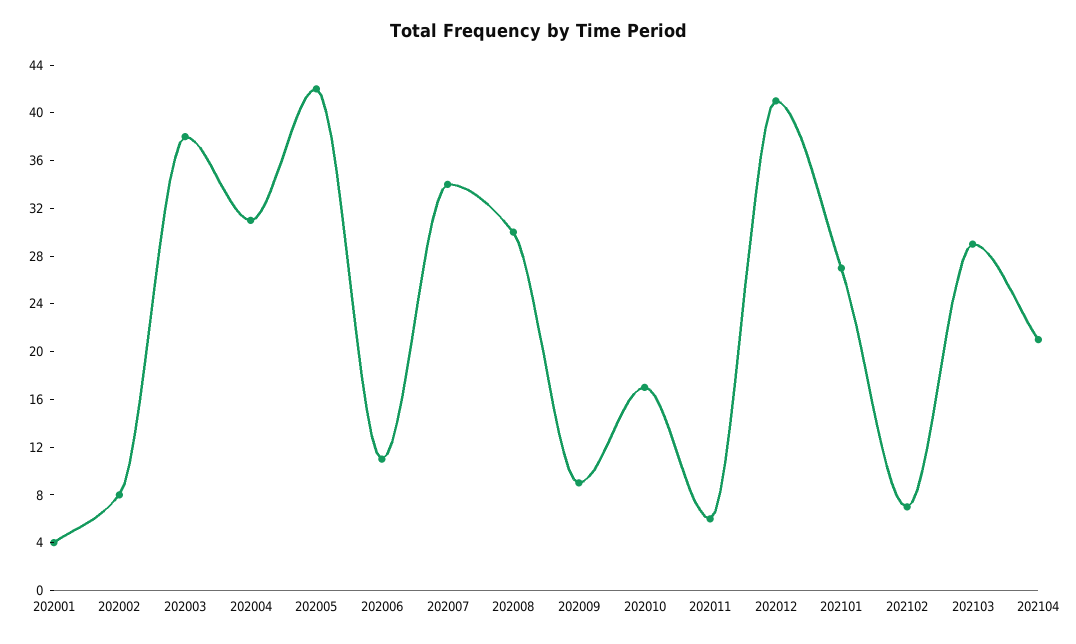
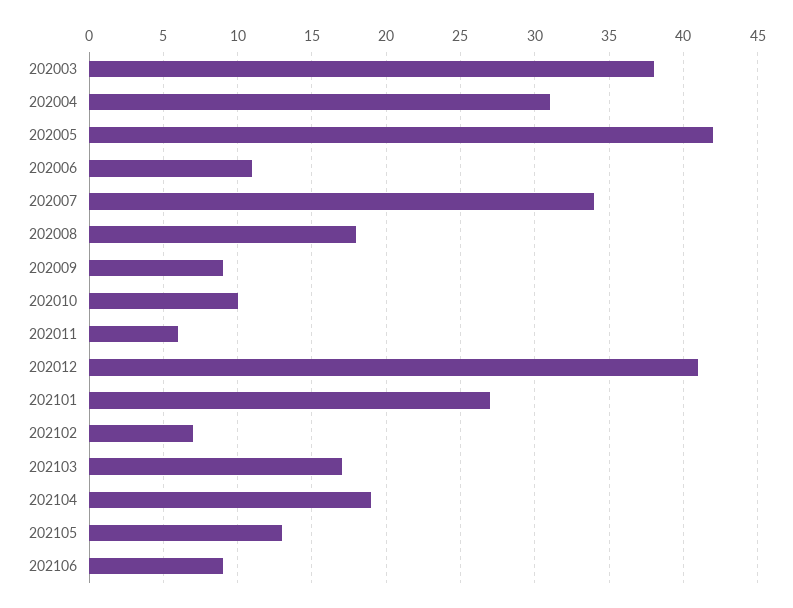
202001: 4 -> none
202002: 8 -> none
202008: 30 -> 18
202010: 17 -> 10
202103: 29 -> 17
202104: 21 -> 19
202105: none -> 13
202106: none -> 9

